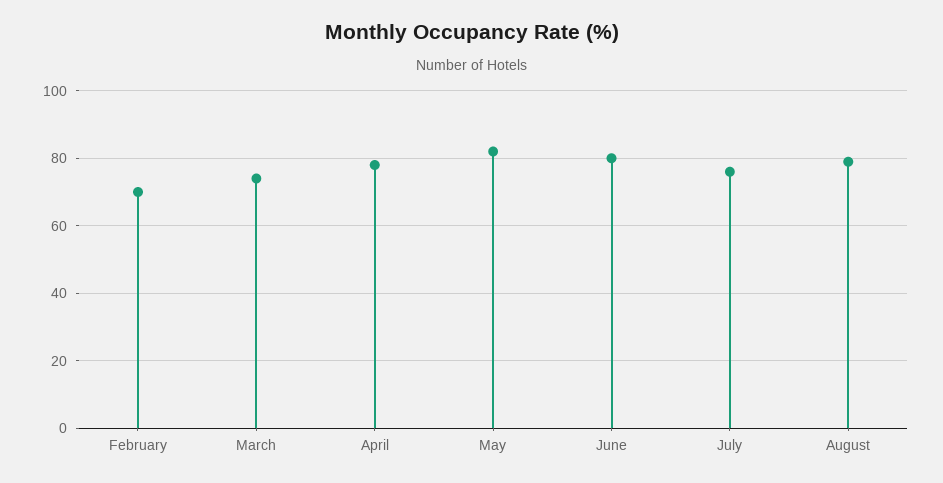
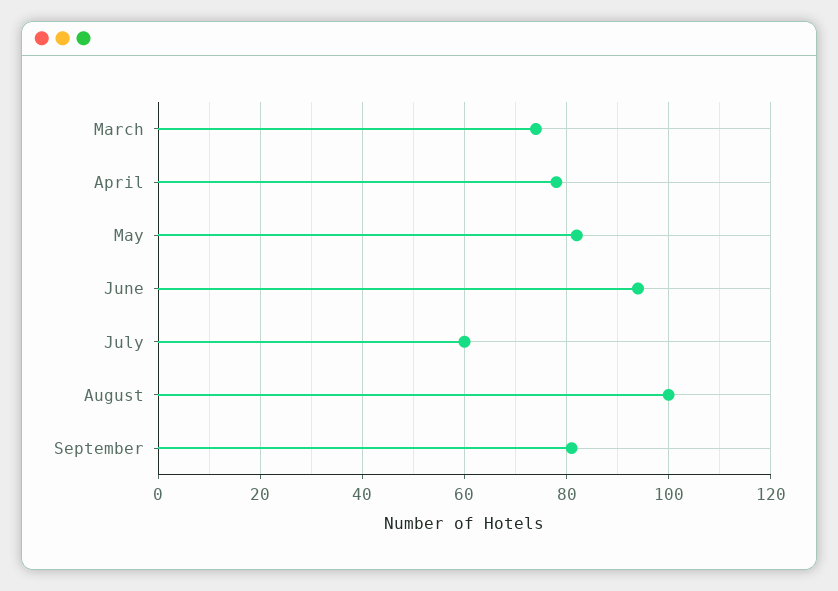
February: 70 -> none
June: 80 -> 95
July: 75 -> 60
August: 80 -> 100
September: none -> 80

